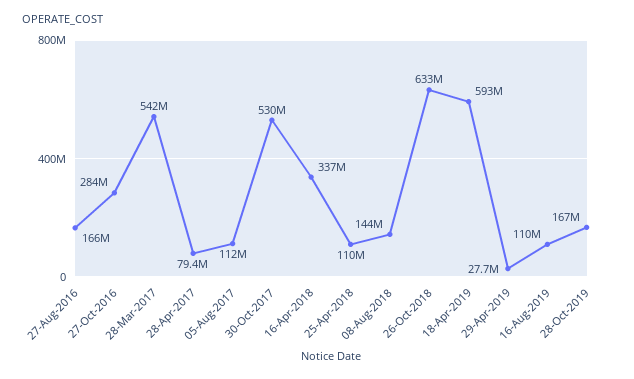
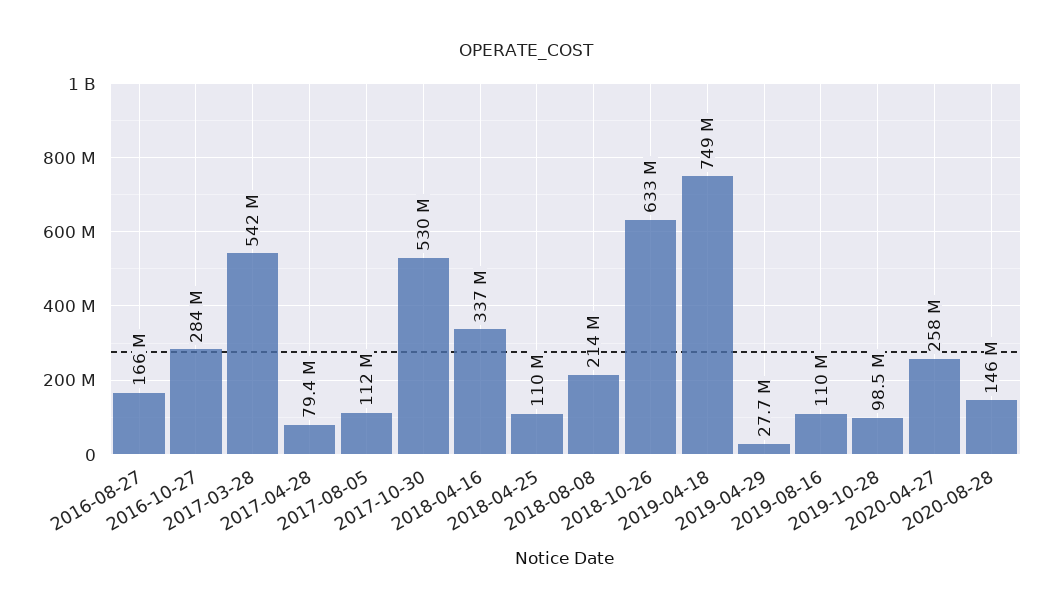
08-Aug-2018: 144000000 -> 214000000
18-Apr-2019: 593000000 -> 749000000
28-Oct-2019: 167000000 -> 98500000
2020-04-27: none -> 258000000
2020-08-28: none -> 146000000

